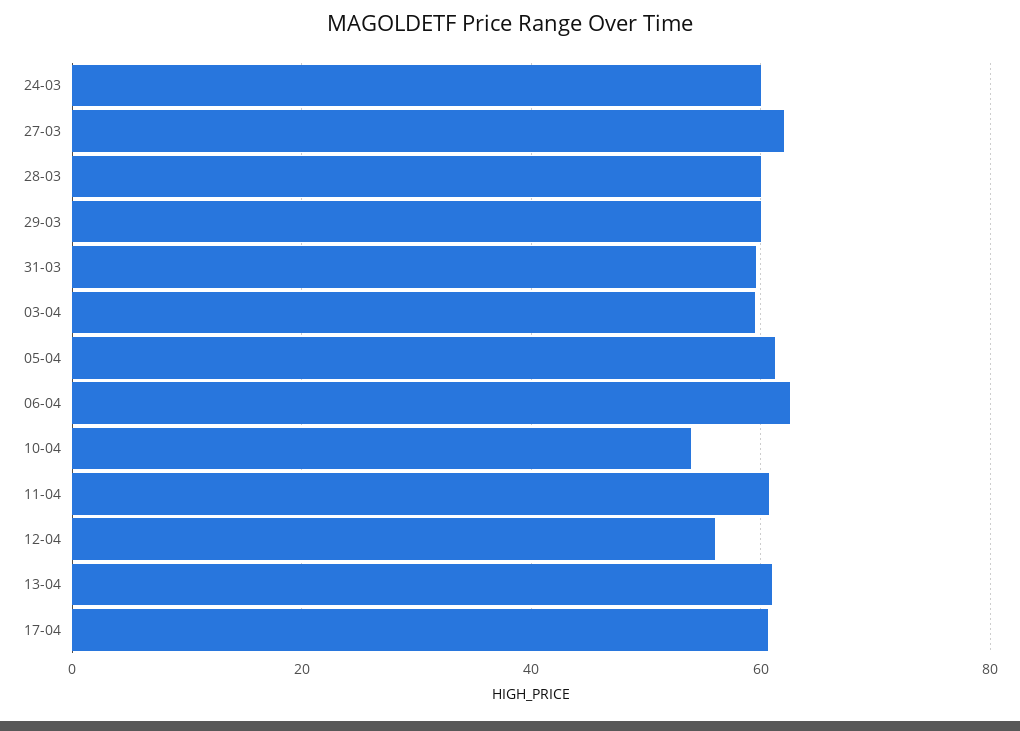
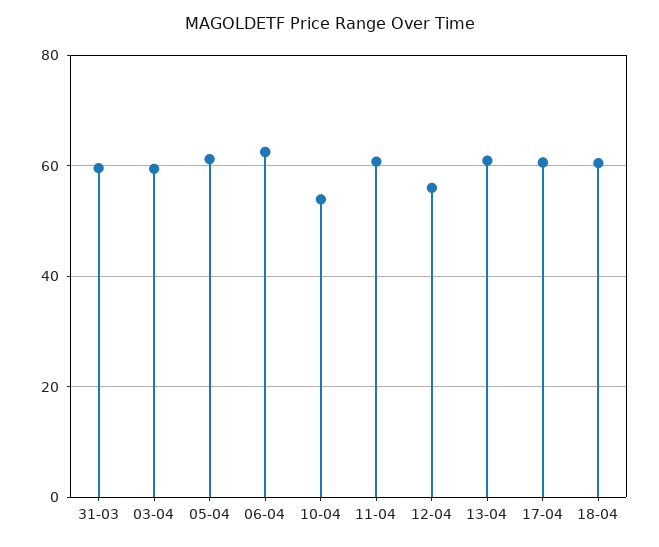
24-03: 60 -> none
27-03: 62 -> none
28-03: 60 -> none
29-03: 60 -> none
18-04: none -> 60

